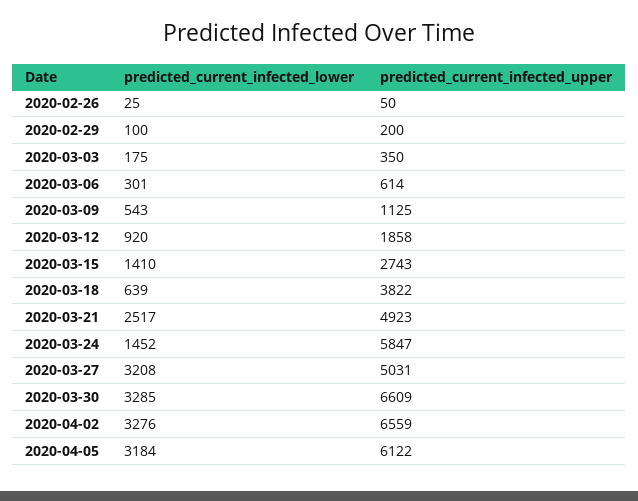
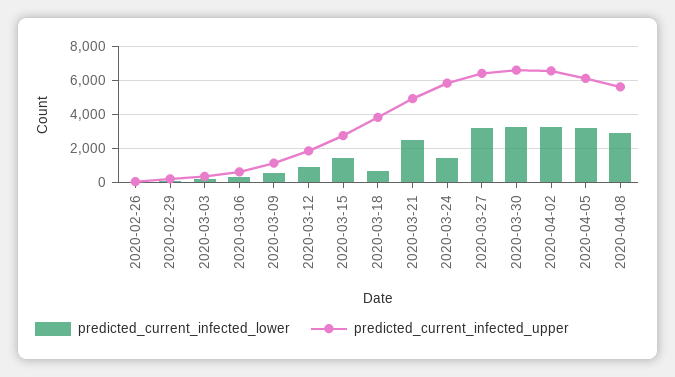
predicted_current_infected_upper, 2020-03-27: 5031 -> 6500
predicted_current_infected_lower, 2020-04-08: none -> 3000
predicted_current_infected_upper, 2020-04-08: none -> 5500

